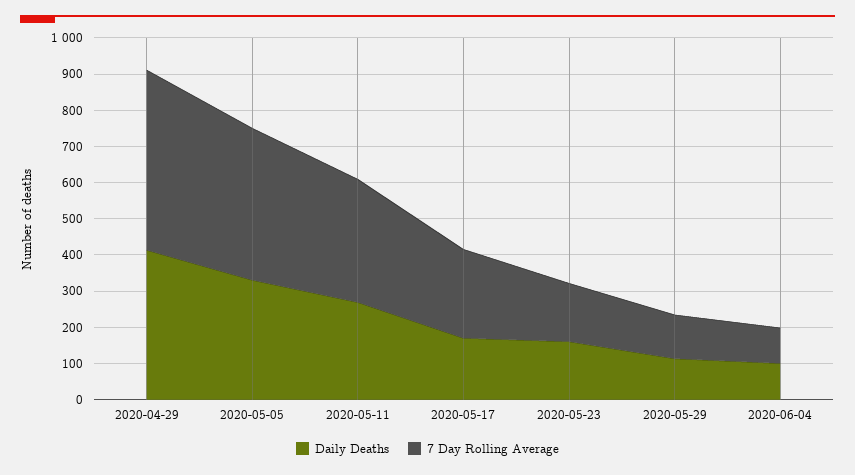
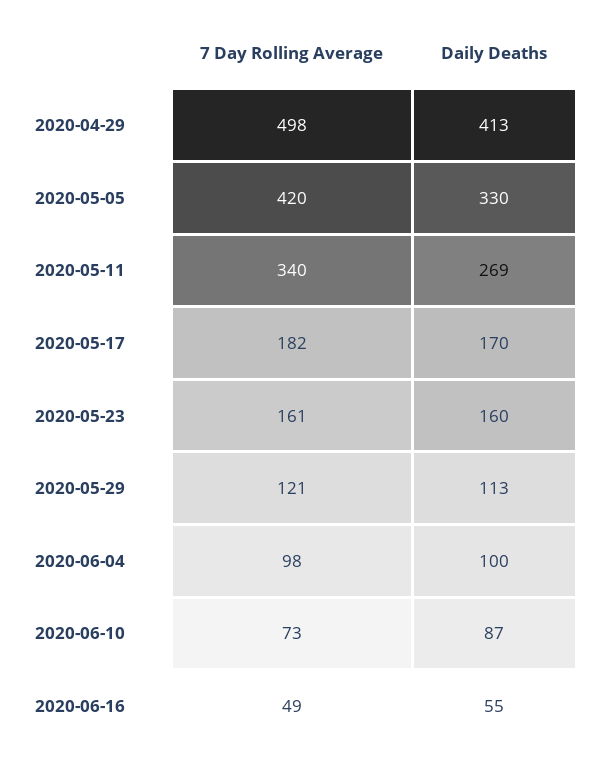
7 Day Rolling Average, 2020-05-17: 250 -> 182
7 Day Rolling Average, 2020-06-10: none -> 73
Daily Deaths, 2020-06-10: none -> 87
7 Day Rolling Average, 2020-06-16: none -> 49
Daily Deaths, 2020-06-16: none -> 55

